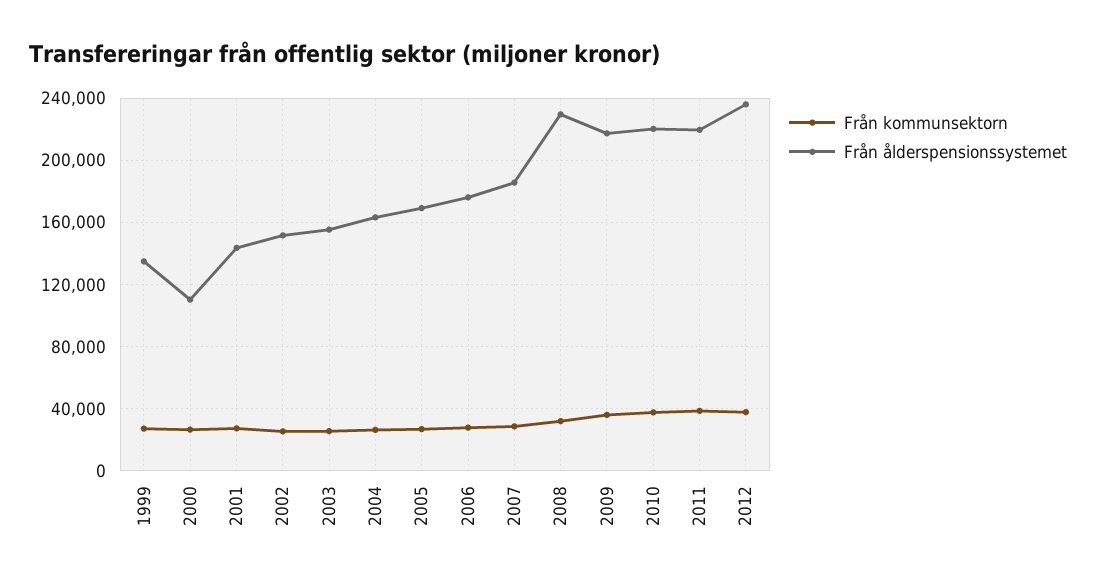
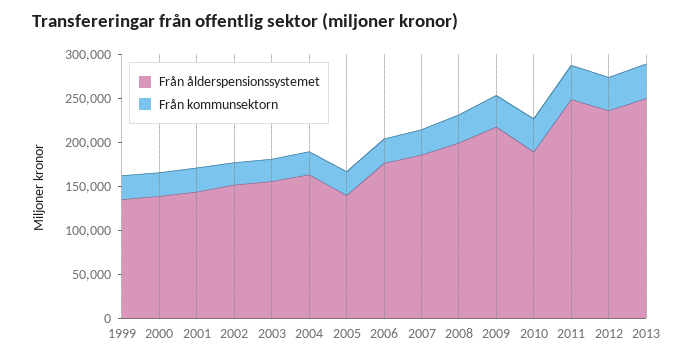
Från ålderspensionssystemet, 2000: 110000 -> 140000
Från ålderspensionssystemet, 2005: 170000 -> 140000
Från ålderspensionssystemet, 2008: 230000 -> 200000
Från ålderspensionssystemet, 2010: 220000 -> 190000
Från ålderspensionssystemet, 2011: 220000 -> 250000
Från ålderspensionssystemet, 2013: none -> 250000
Från kommunsektorn, 2013: none -> 40000

